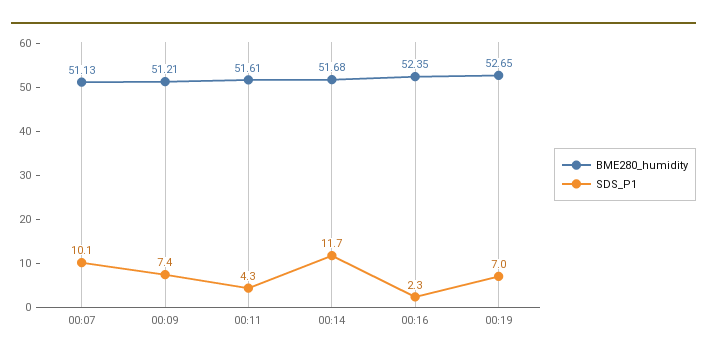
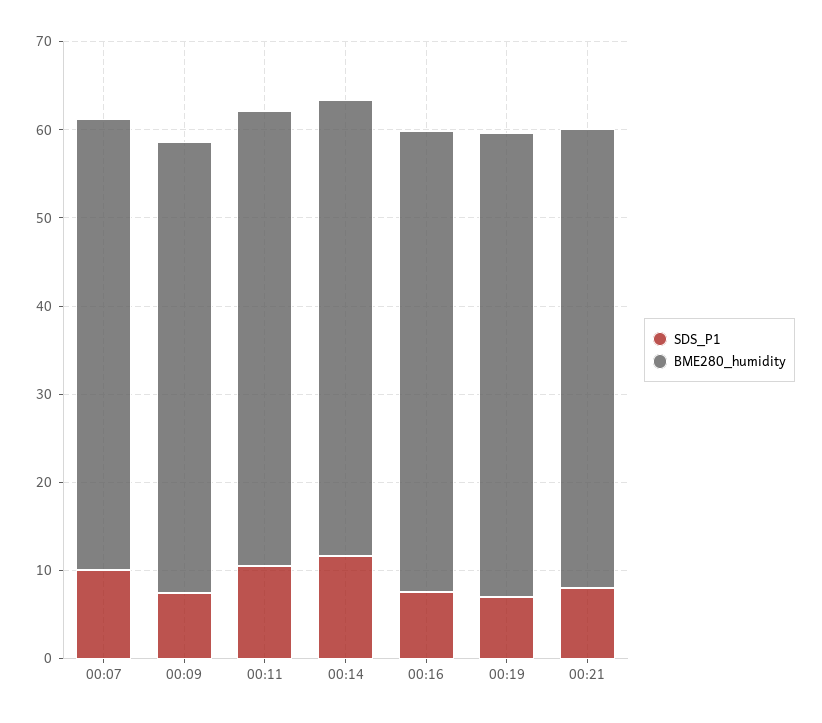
SDS_P1, 00:11: 4.3 -> 10
SDS_P1, 00:16: 2.3 -> 8
SDS_P1, 00:21: none -> 8
BME280_humidity, 00:21: none -> 52

